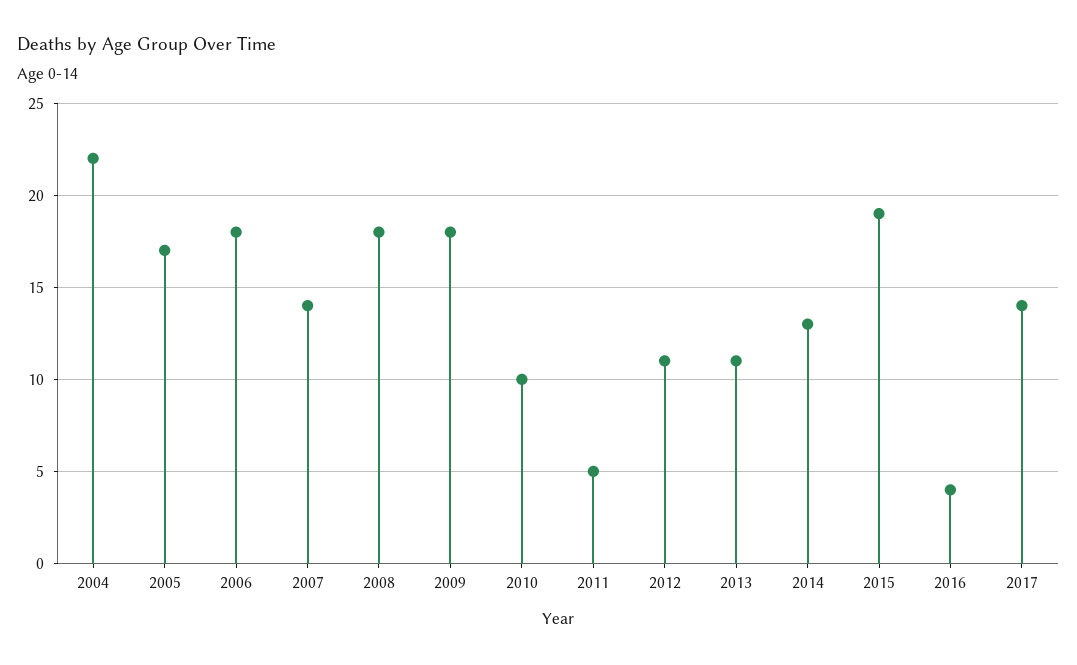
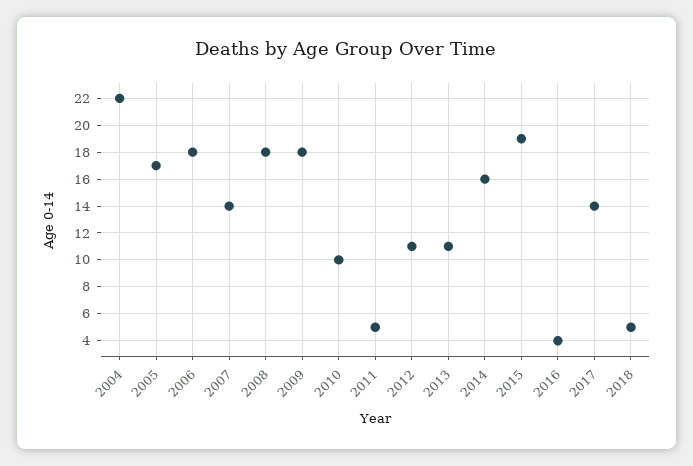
2014: 13 -> 16
2018: none -> 5

